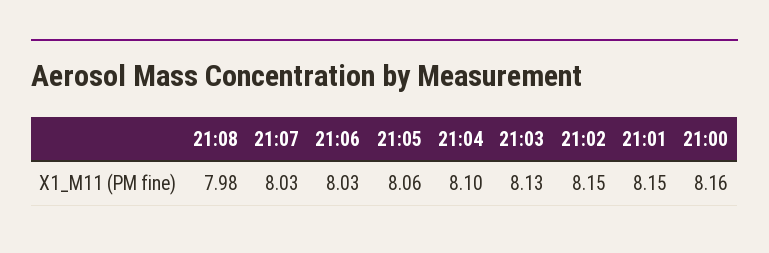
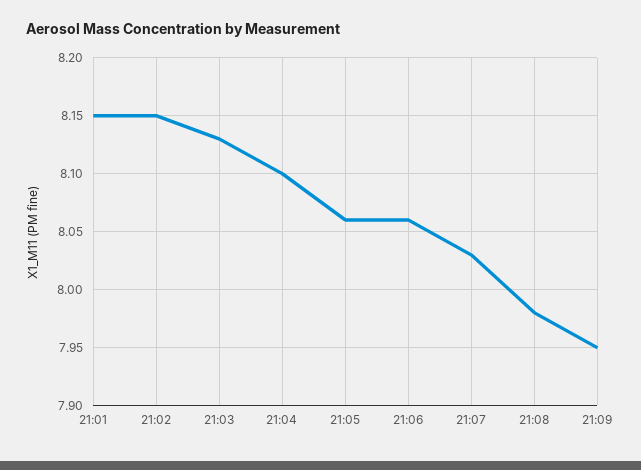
21:06: 8.03 -> 8.06
21:00: 8.16 -> none
21:09: none -> 7.95

